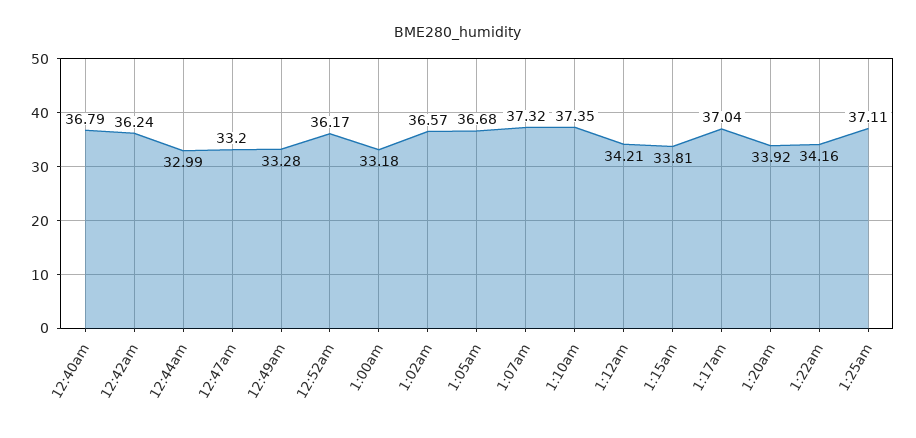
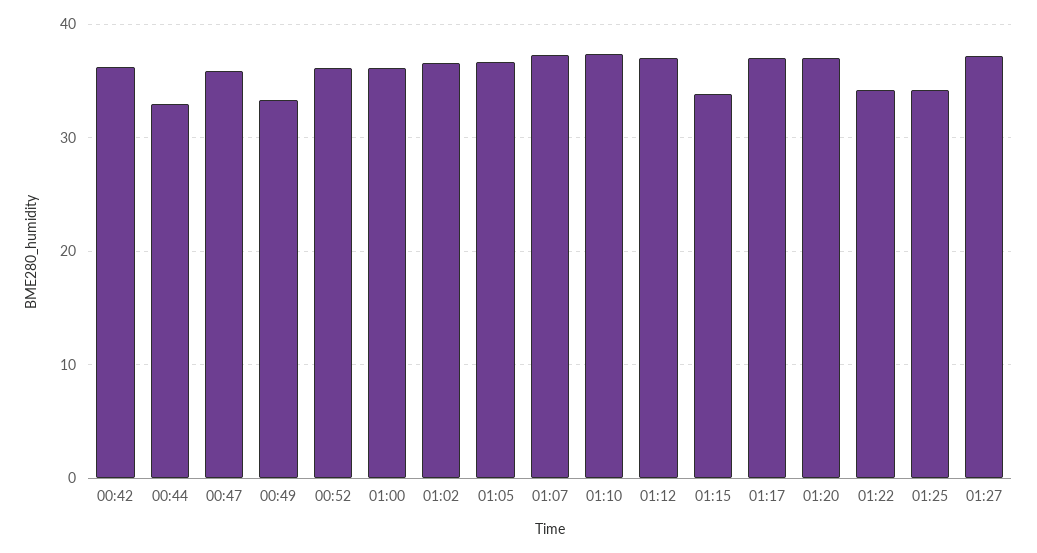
12:40am: 36.79 -> none
12:47am: 33.2 -> 36
1:00am: 33.18 -> 36
1:12am: 34.21 -> 37
1:20am: 33.92 -> 37
1:25am: 37.11 -> 34
01:27: none -> 37

